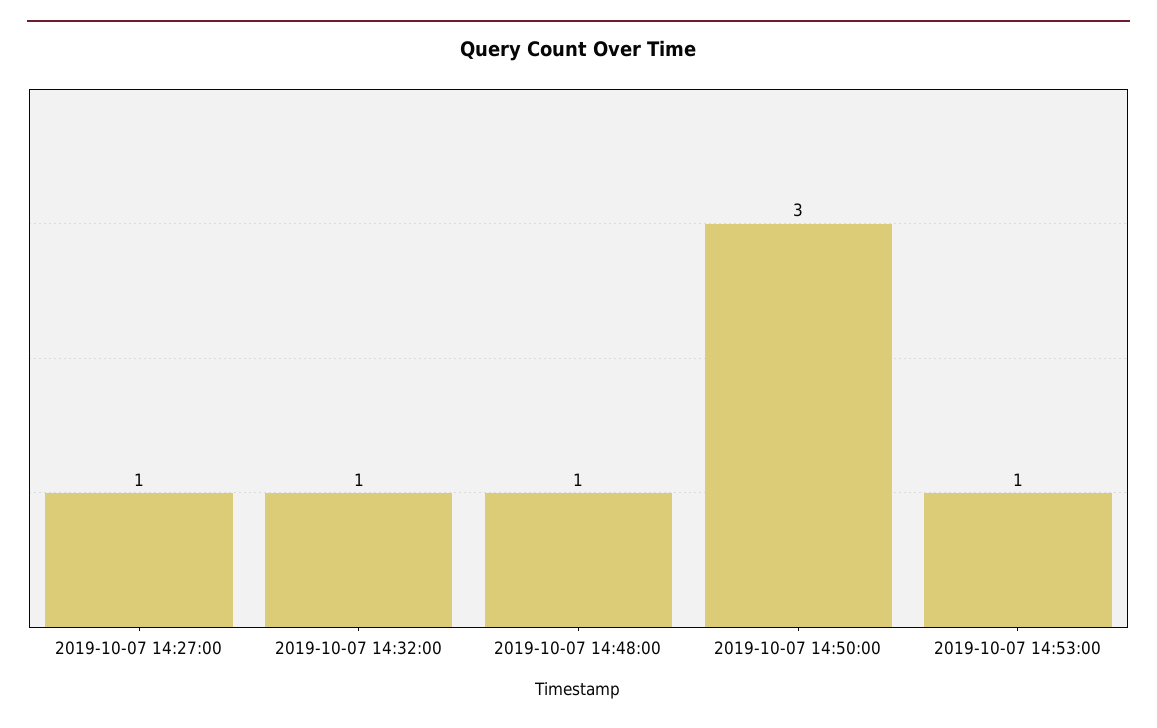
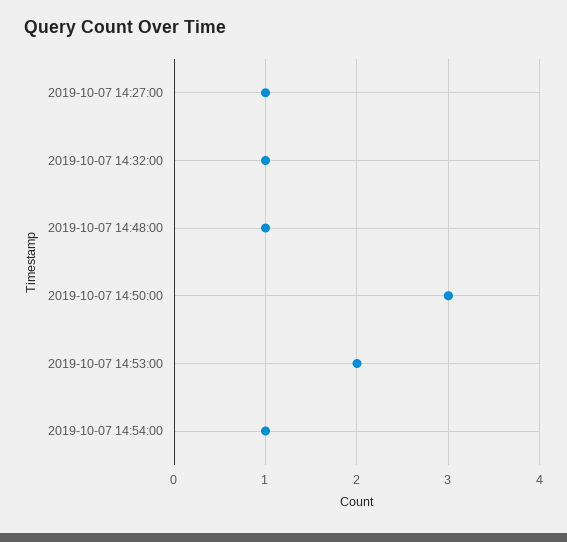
2019-10-07 14:53:00: 1 -> 2
2019-10-07 14:54:00: none -> 1

